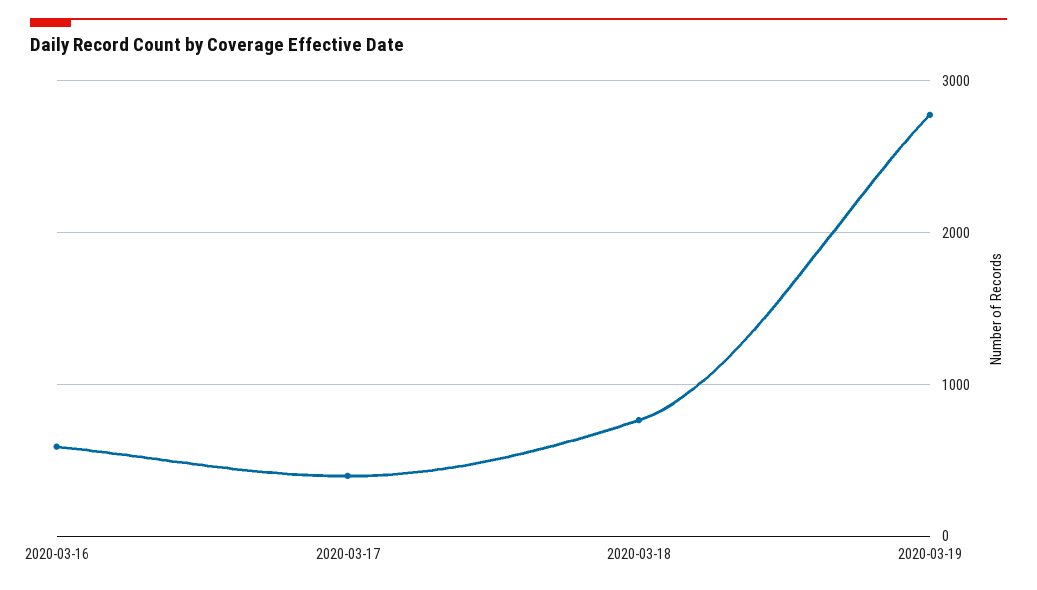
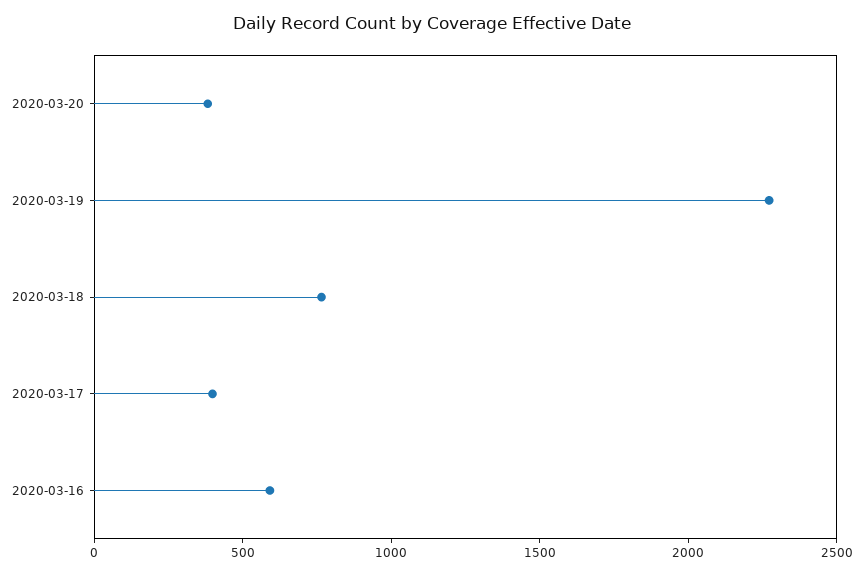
2020-03-19: 2800 -> 2300
2020-03-20: none -> 400

